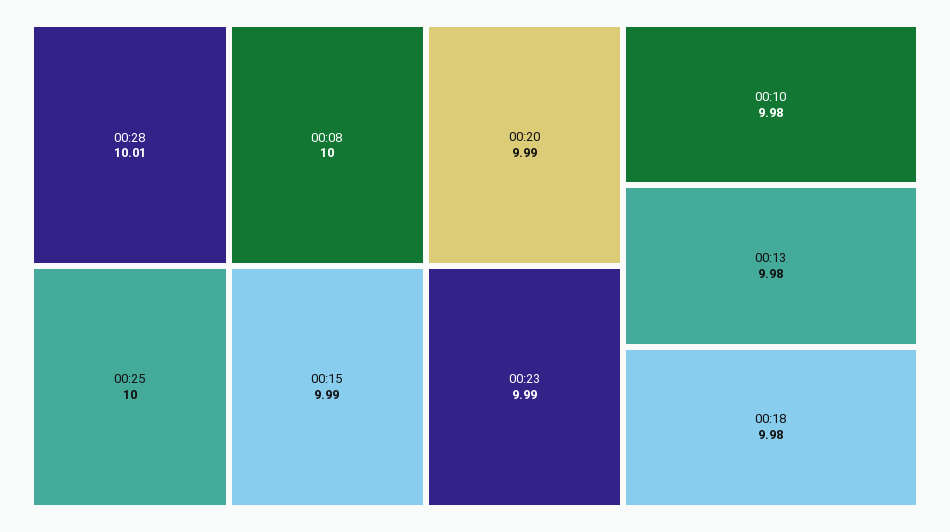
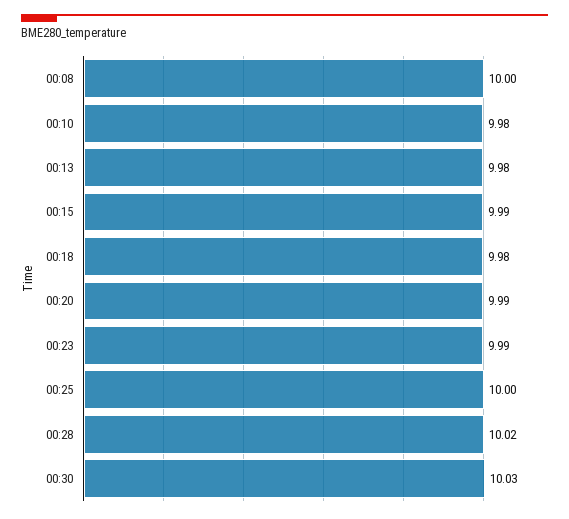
00:28: 10.01 -> 10.02
00:30: none -> 10.03

